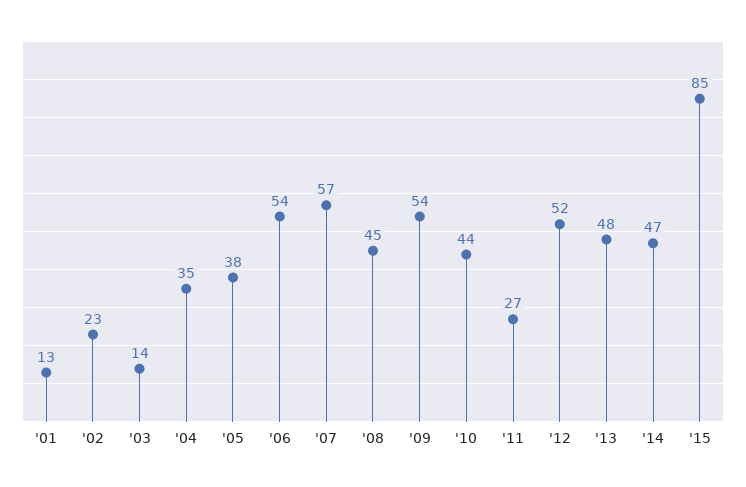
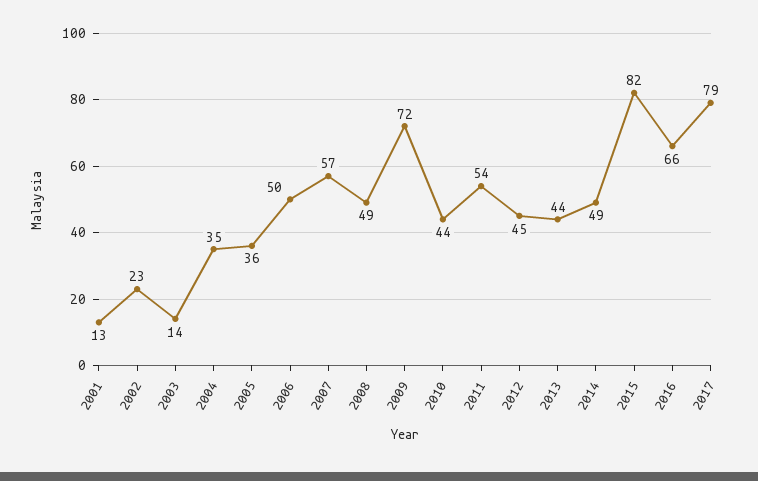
'05: 38 -> 36
'06: 54 -> 50
'08: 45 -> 49
'09: 54 -> 72
'11: 27 -> 54
'12: 52 -> 45
'13: 48 -> 44
'14: 47 -> 49
'15: 85 -> 82
2016: none -> 66
2017: none -> 79

